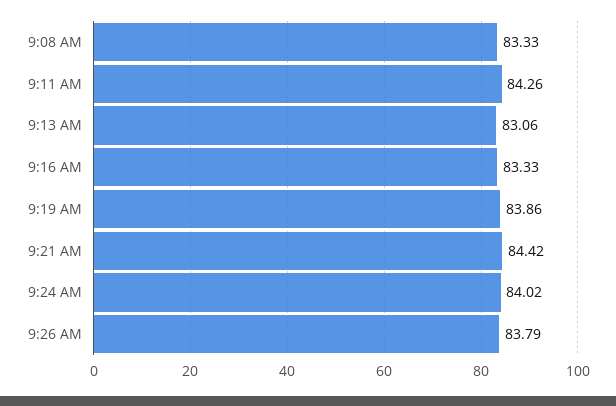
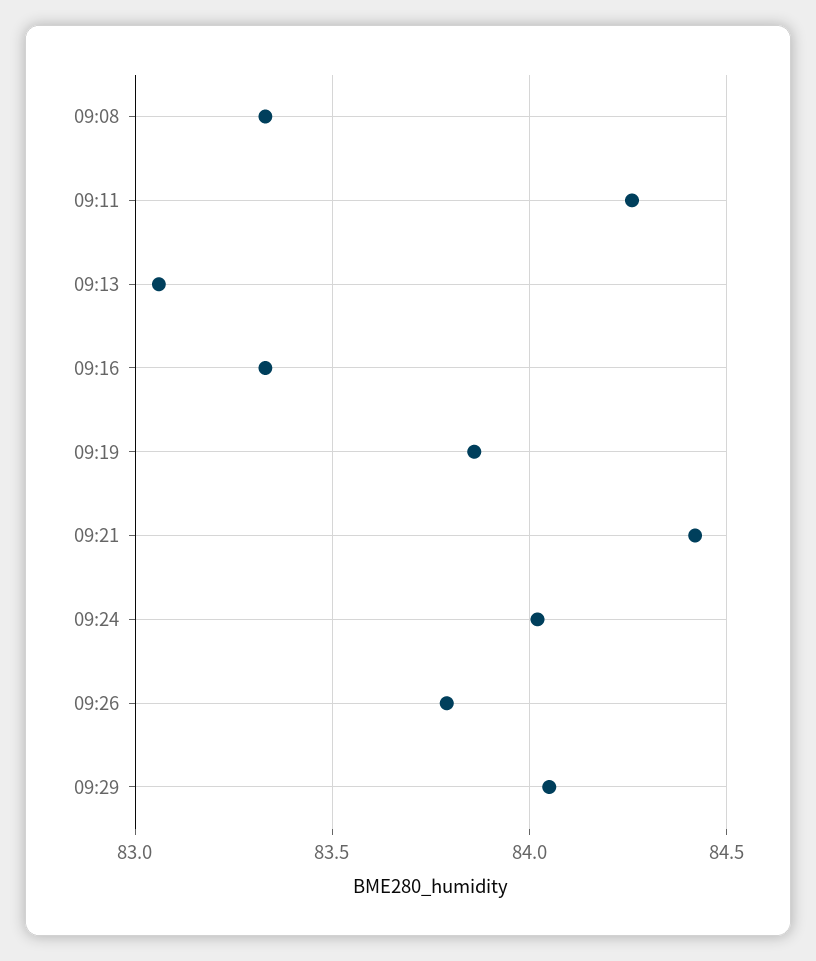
09:29: none -> 84.05

